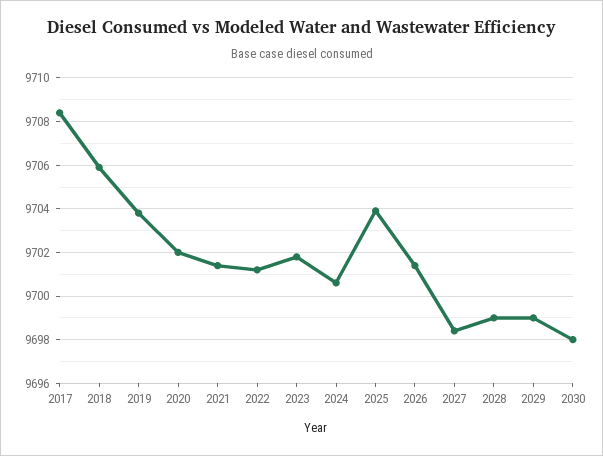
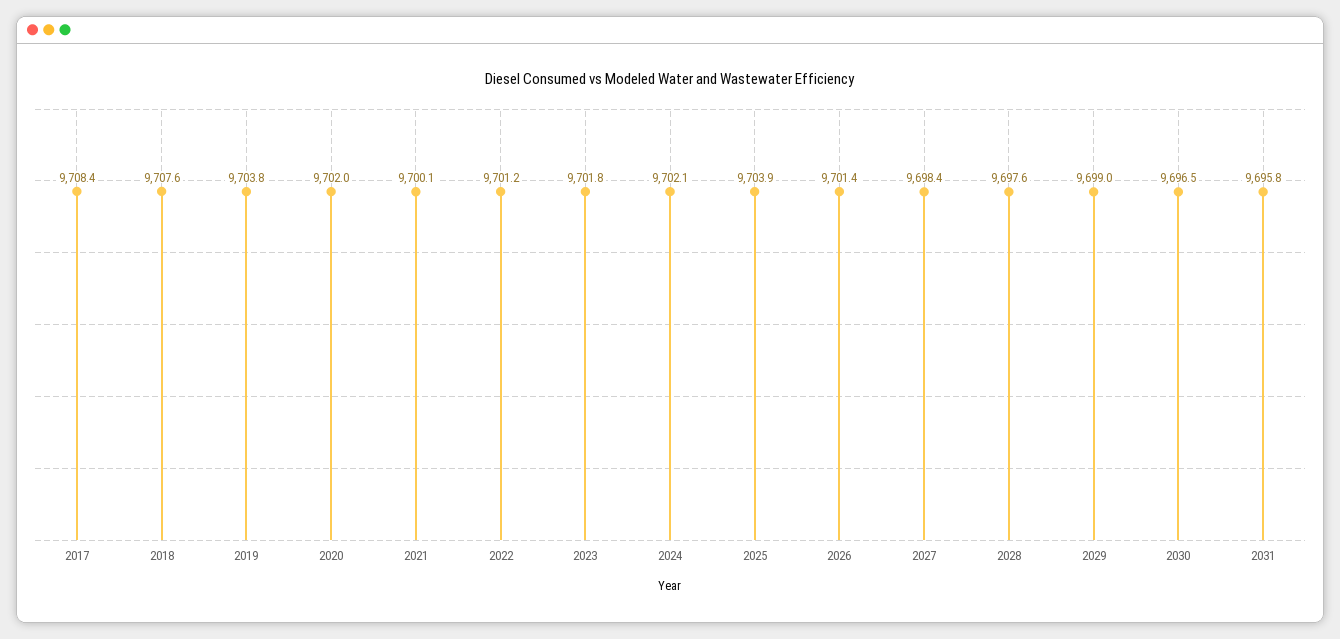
2018: 9706 -> 9707.6
2021: 9701.5 -> 9700.1
2024: 9700.5 -> 9702.1
2028: 9699 -> 9697.6
2030: 9698 -> 9696.5
2031: none -> 9695.8

